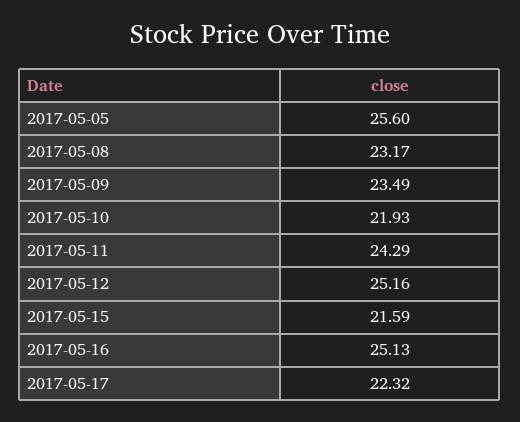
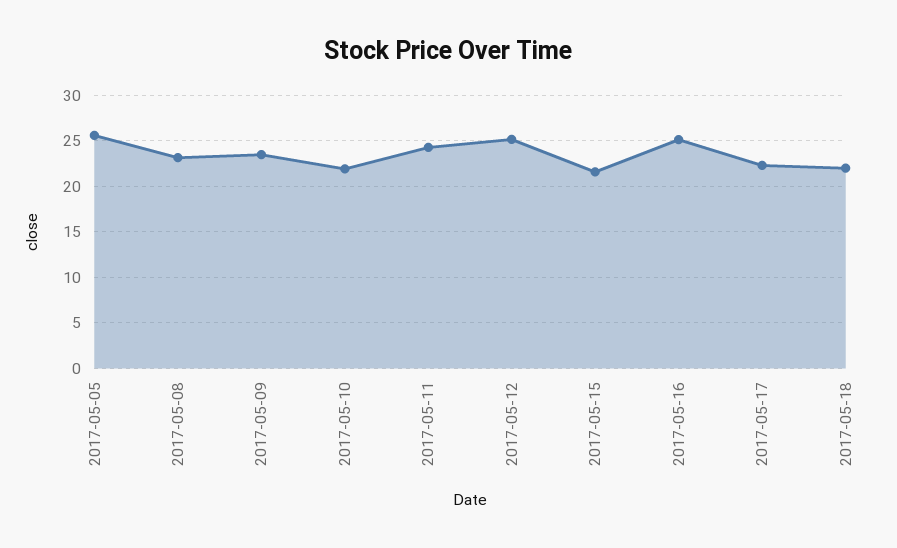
2017-05-18: none -> 22

